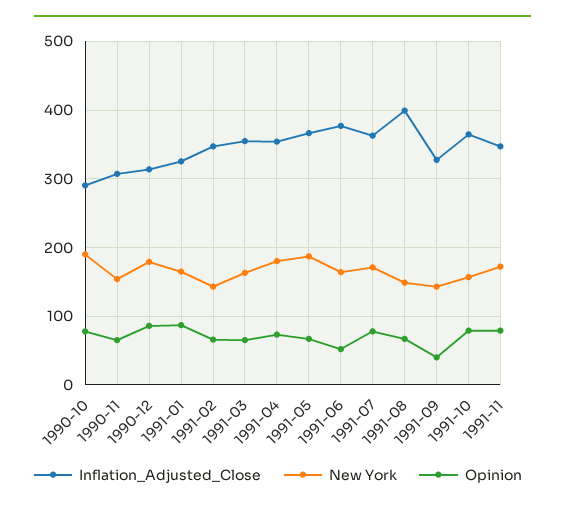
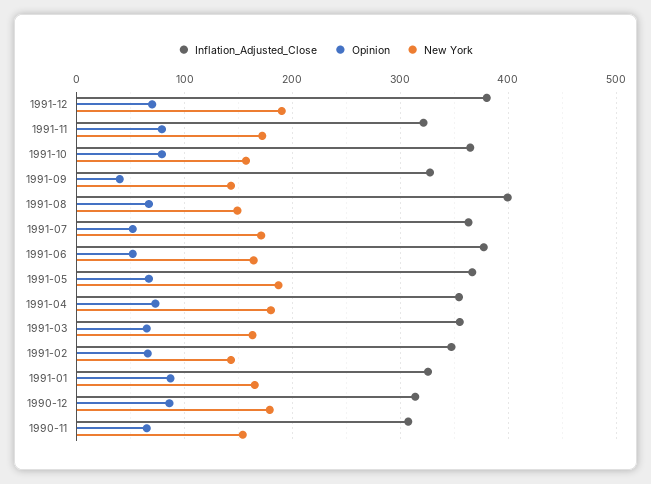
Inflation_Adjusted_Close, 1990-10: 290 -> none
New York, 1990-10: 190 -> none
Opinion, 1990-10: 80 -> none
Opinion, 1991-07: 80 -> 50
Inflation_Adjusted_Close, 1991-11: 350 -> 320
Inflation_Adjusted_Close, 1991-12: none -> 380
Opinion, 1991-12: none -> 70
New York, 1991-12: none -> 190

